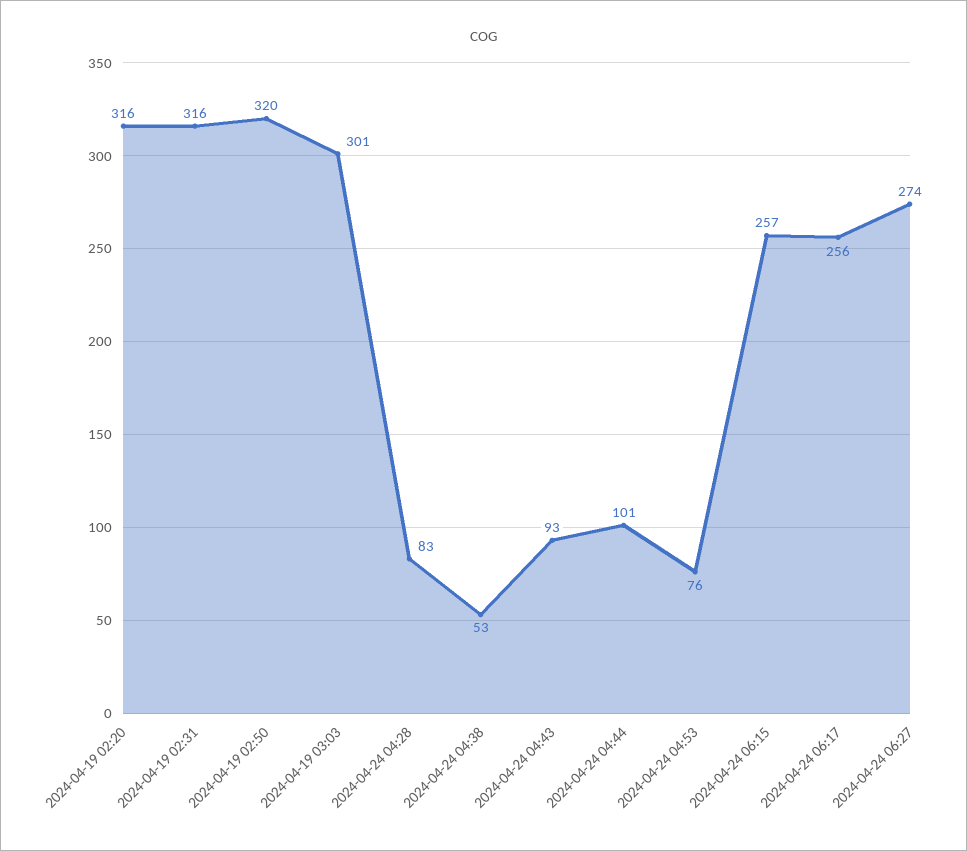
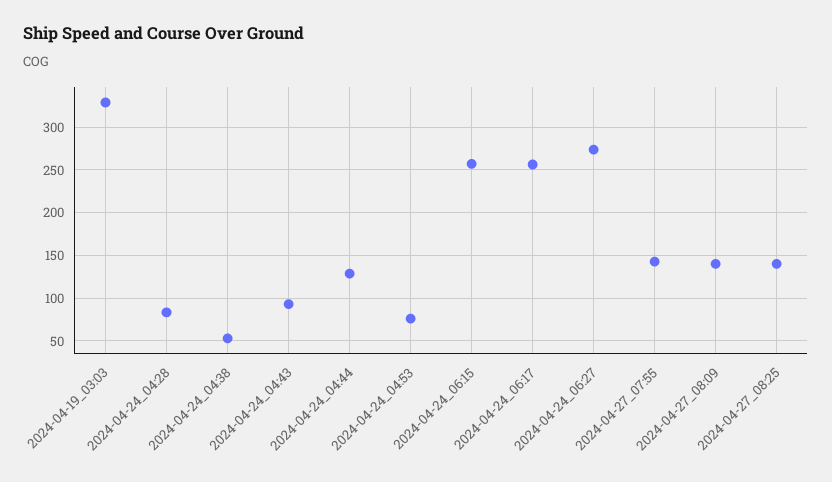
2024-04-19 02:20: 316 -> none
2024-04-19 02:31: 316 -> none
2024-04-19 02:50: 320 -> none
2024-04-19 03:03: 301 -> 330
2024-04-24 04:44: 101 -> 130
2024-04-27_07:55: none -> 140
2024-04-27_08:09: none -> 140
2024-04-27_08:25: none -> 140

